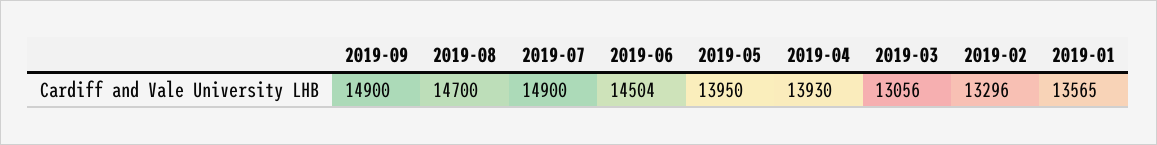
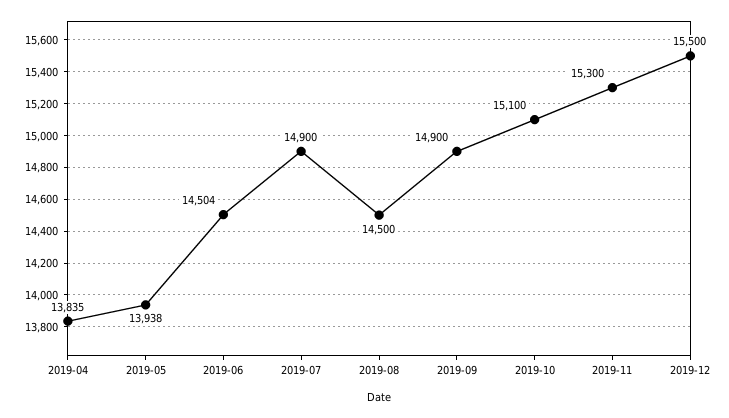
2019-08: 14700 -> 14500
2019-05: 13950 -> 13938
2019-04: 13930 -> 13835
2019-03: 13056 -> none
2019-02: 13296 -> none
2019-01: 13565 -> none
2019-10: none -> 15100
2019-11: none -> 15300
2019-12: none -> 15500

